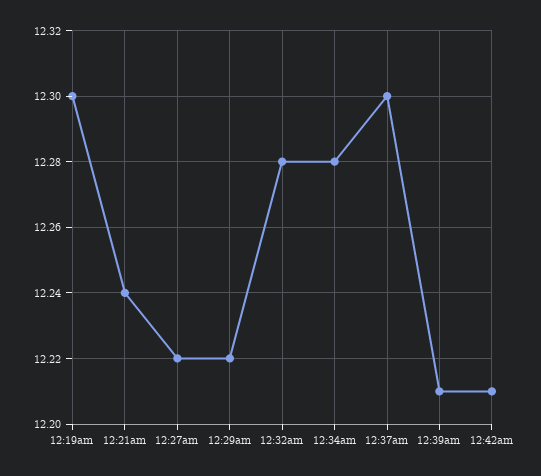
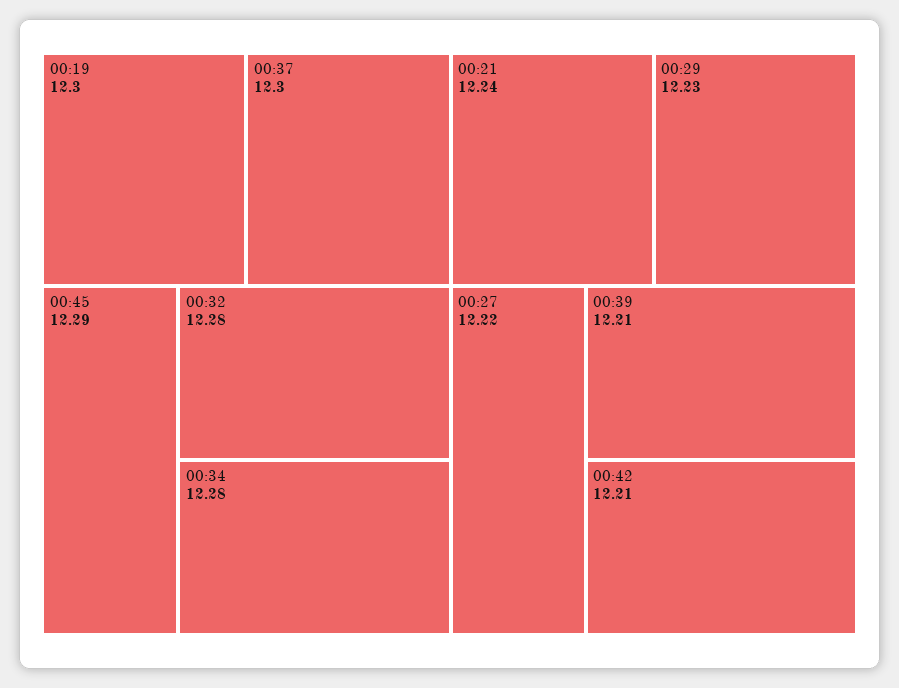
12:29am: 12.22 -> 12.23
00:45: none -> 12.29

